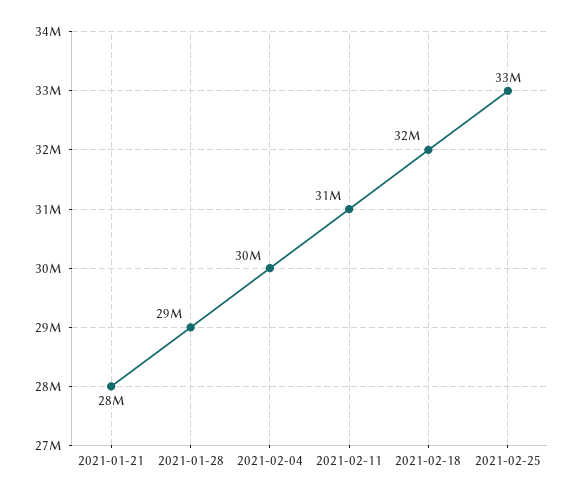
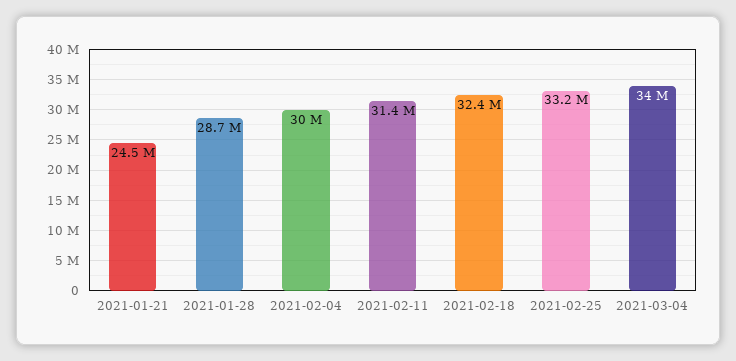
2021-01-21: 28000000 -> 24500000
2021-03-04: none -> 34000000

